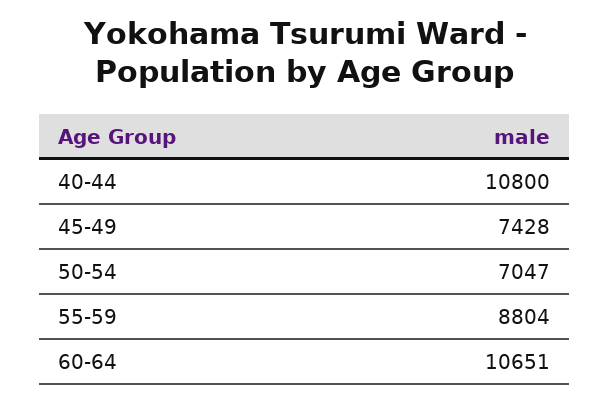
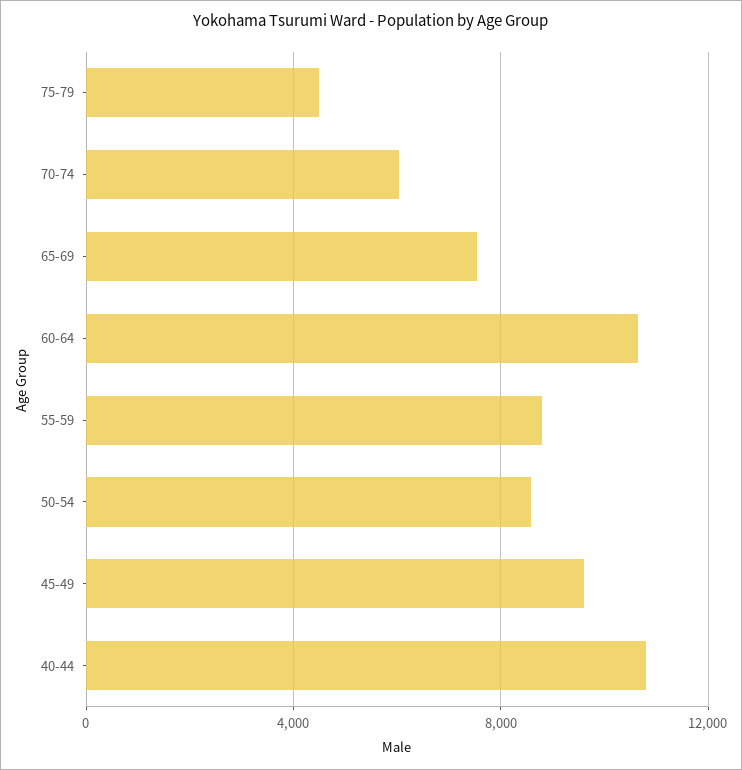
45-49: 7428 -> 9500
50-54: 7047 -> 8500
75-79: none -> 4500
70-74: none -> 6000
65-69: none -> 7500

